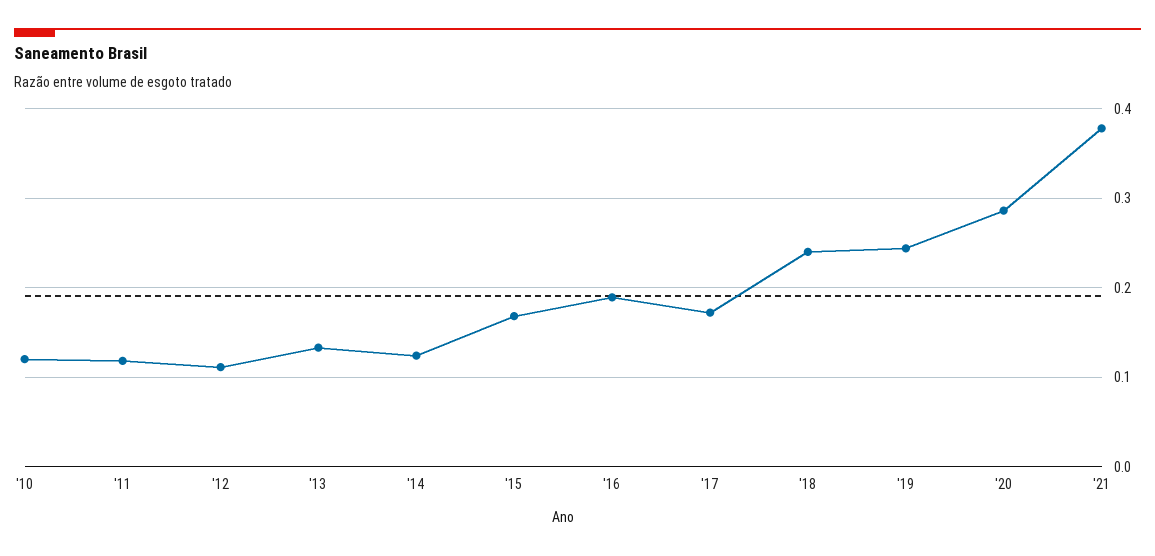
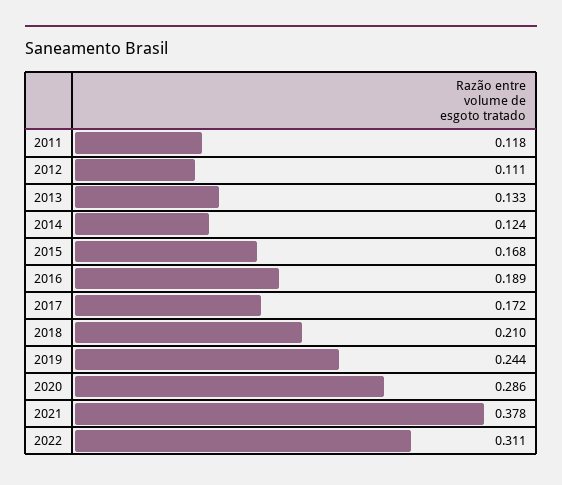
'10: 0.12 -> none
'18: 0.24 -> 0.21
2022: none -> 0.311

